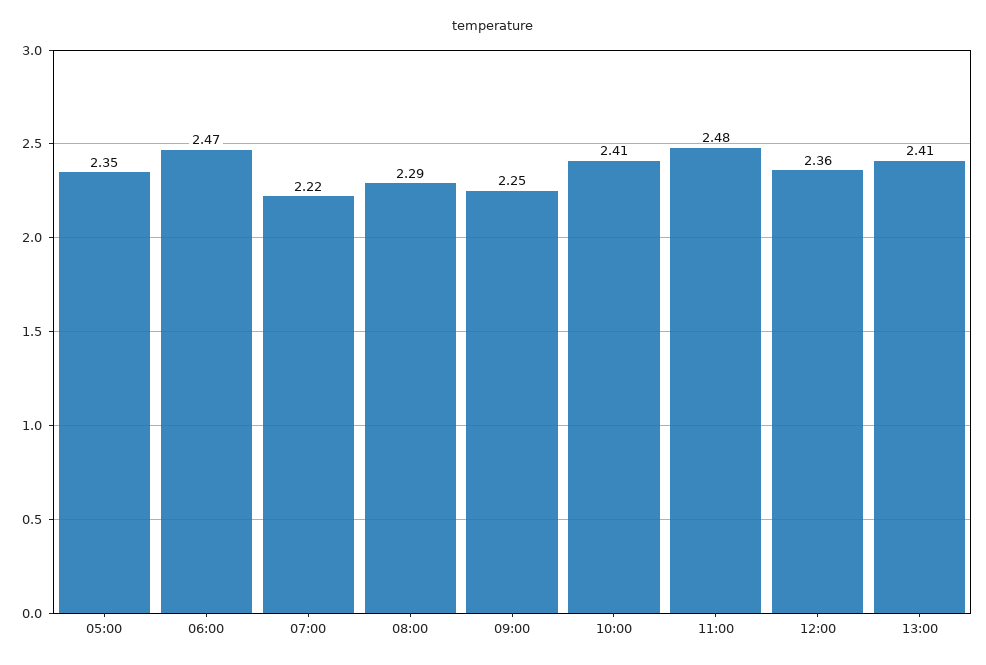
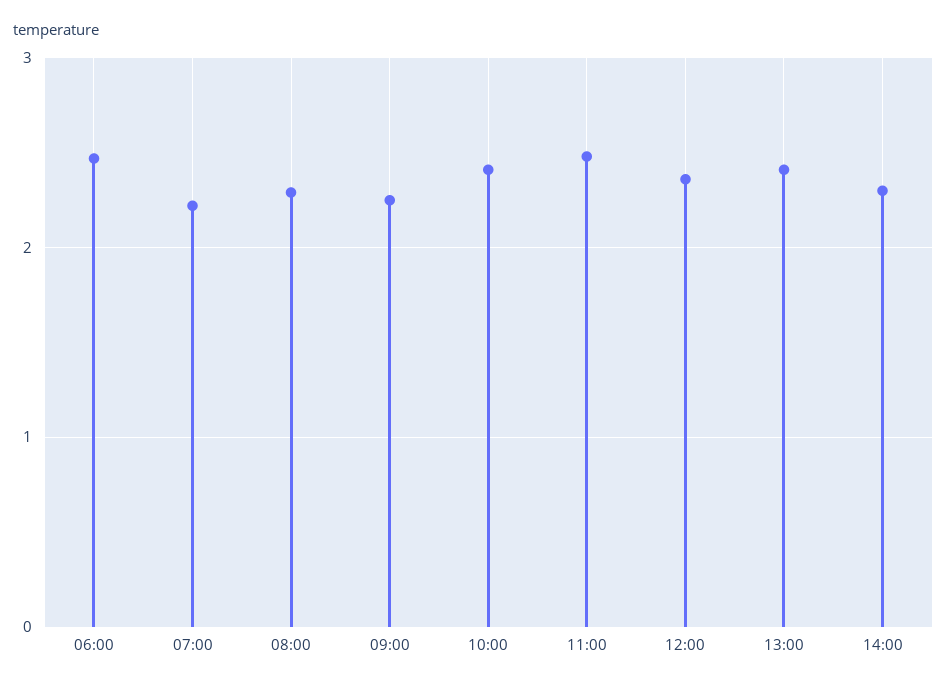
05:00: 2.35 -> none
14:00: none -> 2.3

